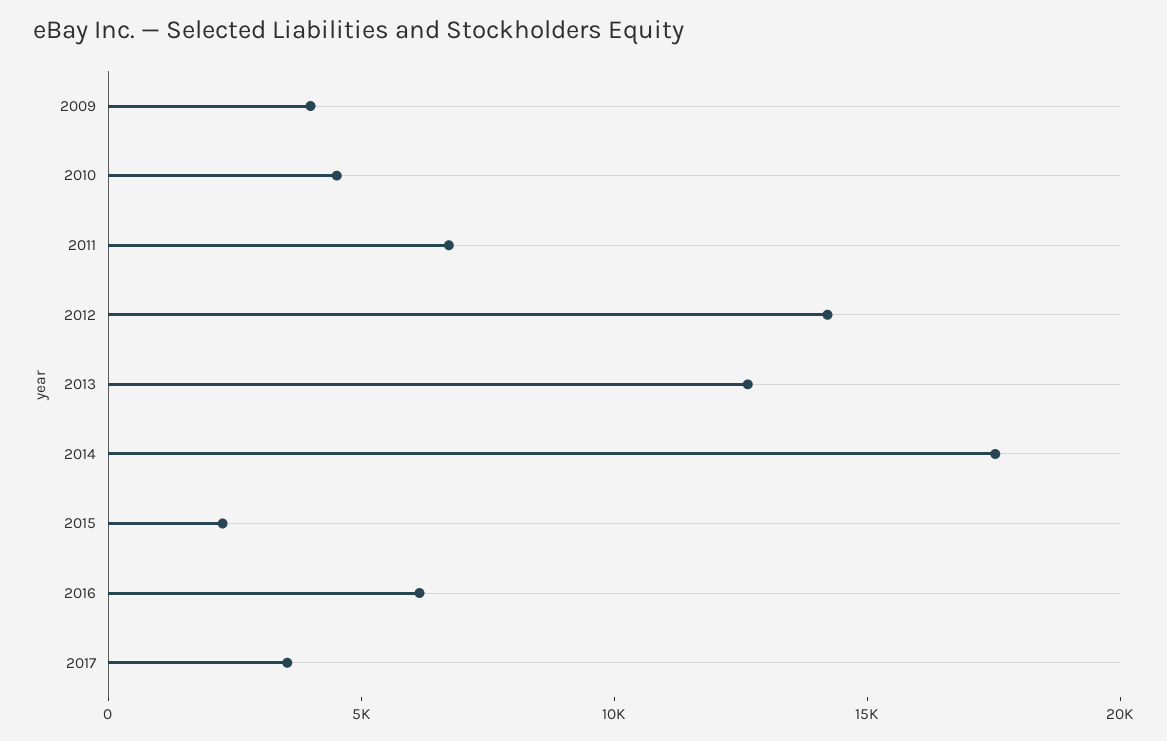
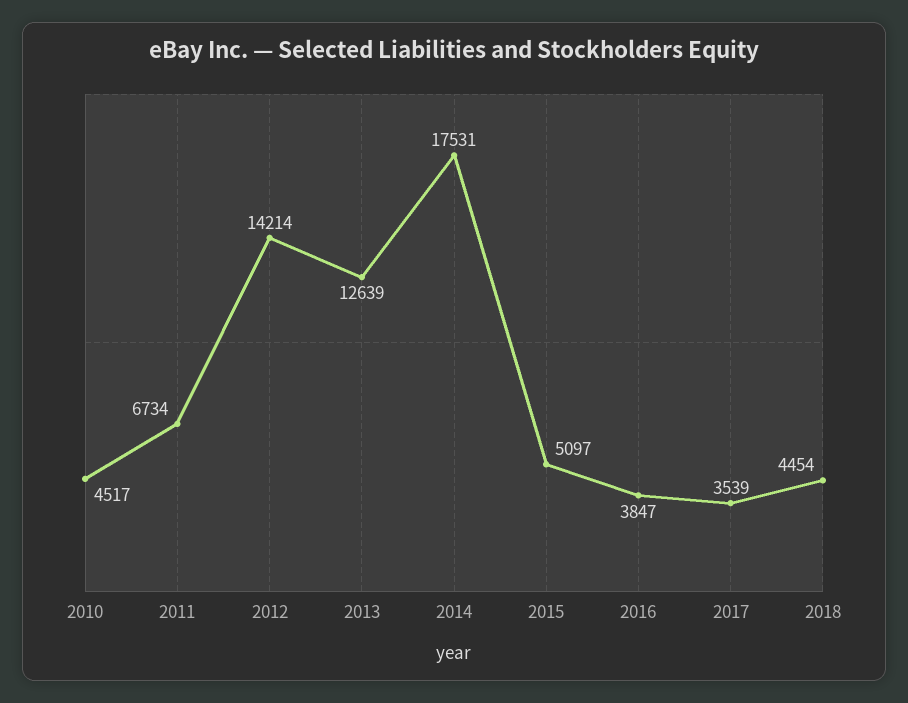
2009: 4000 -> none
2015: 2000 -> 5097
2016: 6000 -> 3847
2018: none -> 4454

